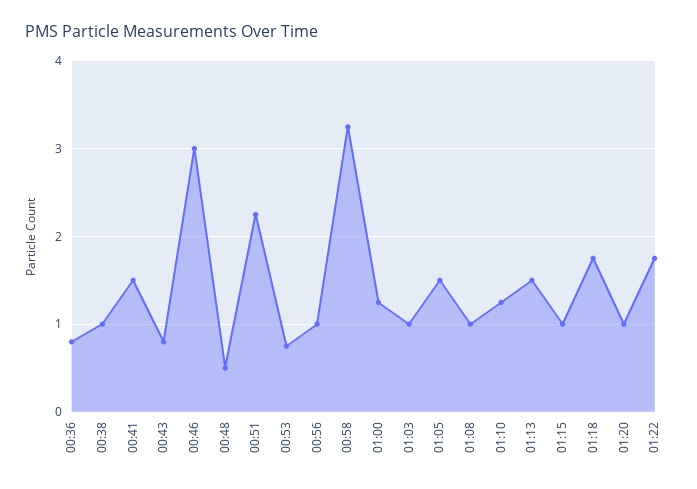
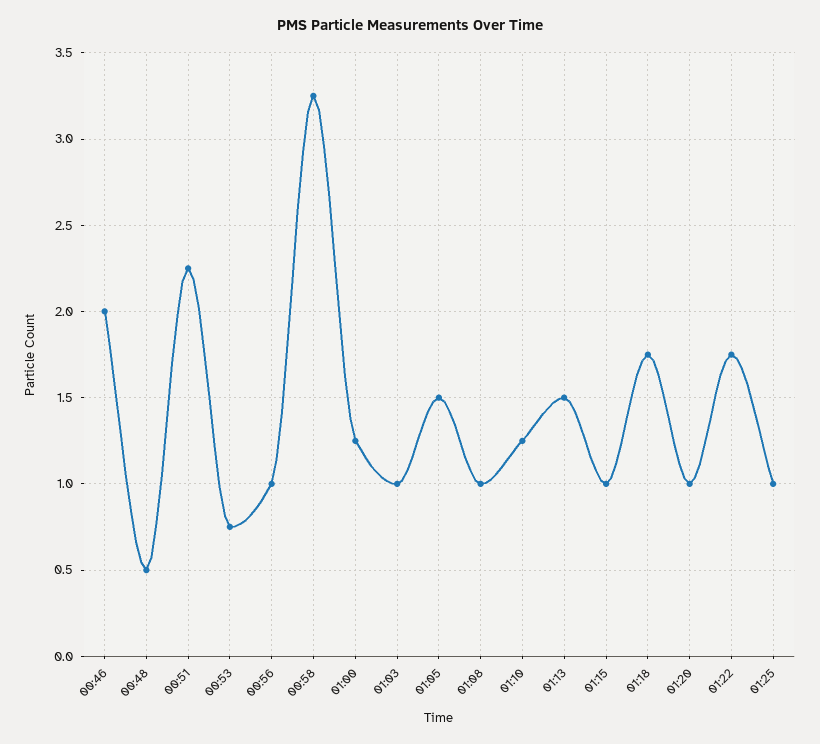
00:36: 0.8 -> none
00:38: 1 -> none
00:41: 1.5 -> none
00:43: 0.8 -> none
00:46: 3 -> 2
01:25: none -> 1

